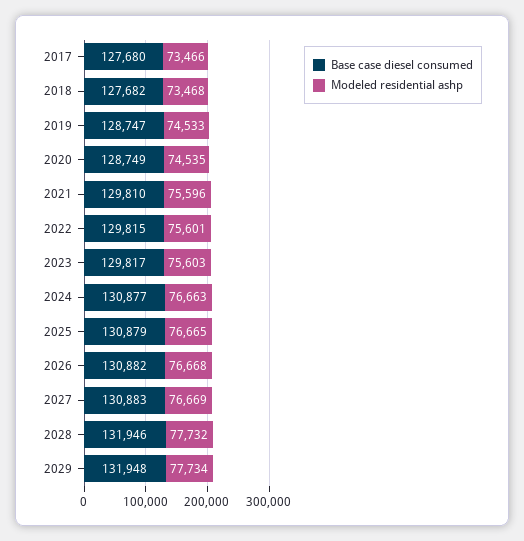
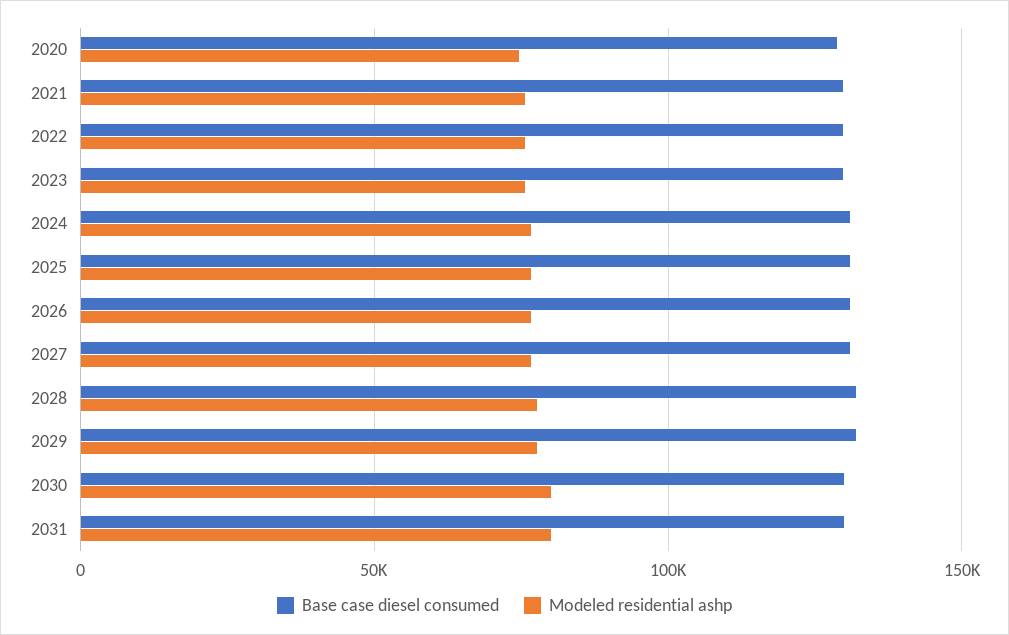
Base case diesel consumed, 2017: 127680 -> none
Modeled residential ashp, 2017: 73466 -> none
Base case diesel consumed, 2018: 127682 -> none
Modeled residential ashp, 2018: 73468 -> none
Base case diesel consumed, 2019: 128747 -> none
Modeled residential ashp, 2019: 74533 -> none
Base case diesel consumed, 2030: none -> 130000
Modeled residential ashp, 2030: none -> 80000
Base case diesel consumed, 2031: none -> 130000
Modeled residential ashp, 2031: none -> 80000

